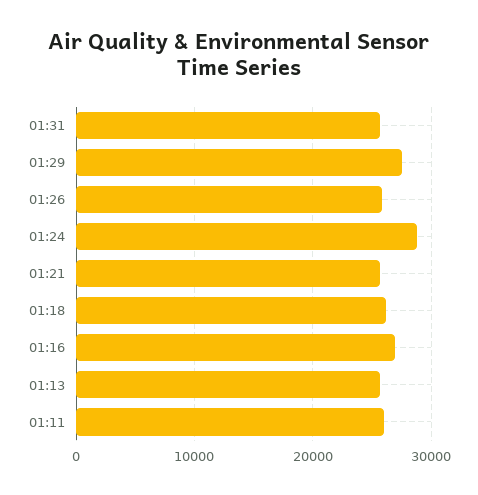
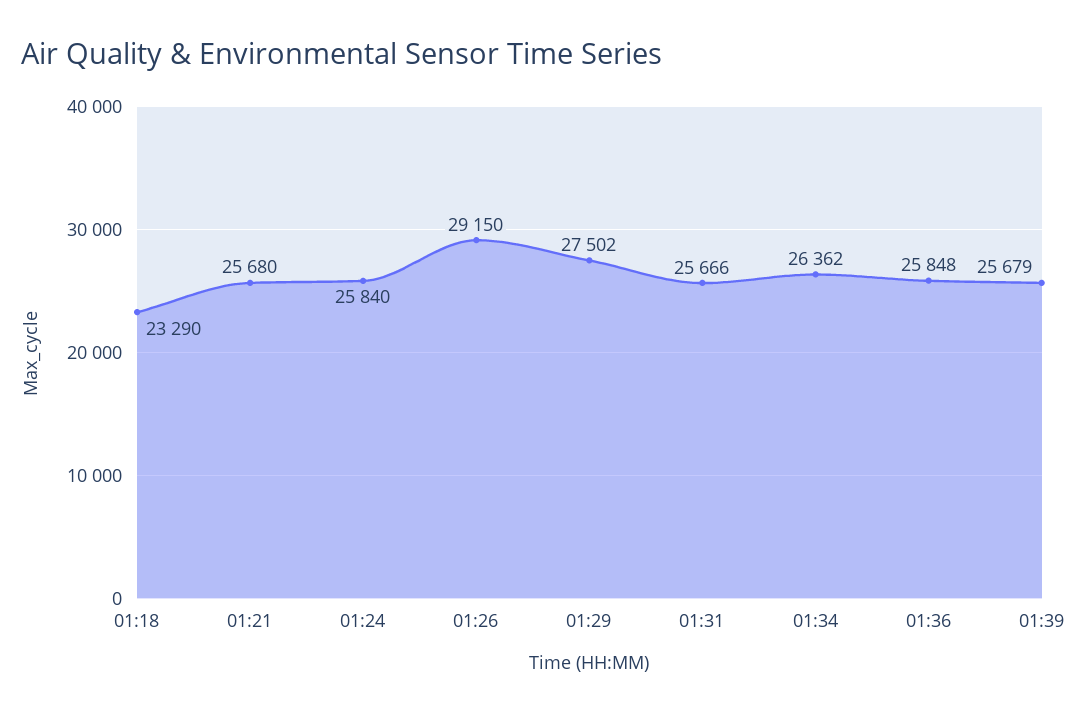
01:26: 26000 -> 29150
01:24: 29000 -> 25840
01:18: 26000 -> 23290
01:16: 27000 -> none
01:13: 26000 -> none
01:11: 26000 -> none
01:34: none -> 26362
01:36: none -> 25848
01:39: none -> 25679

